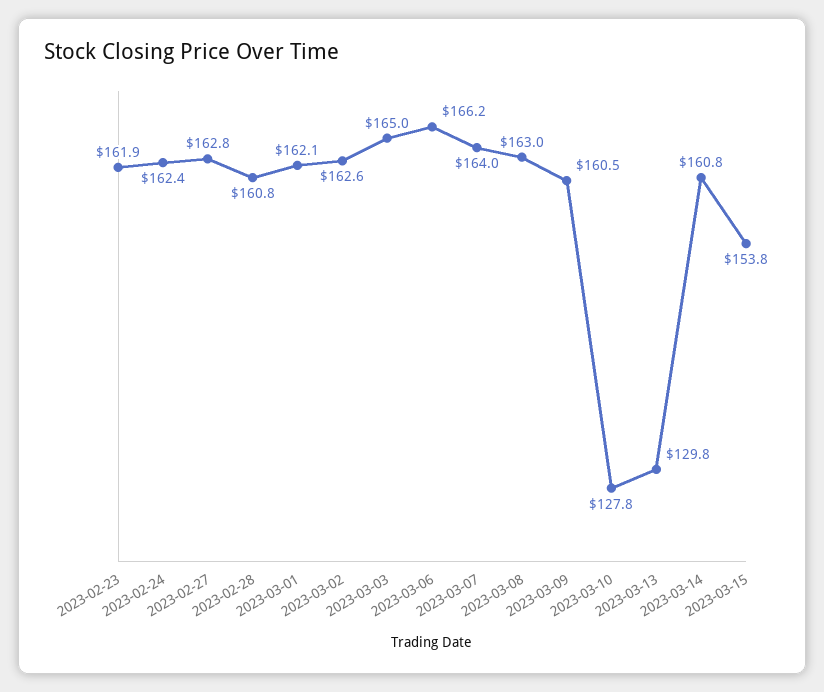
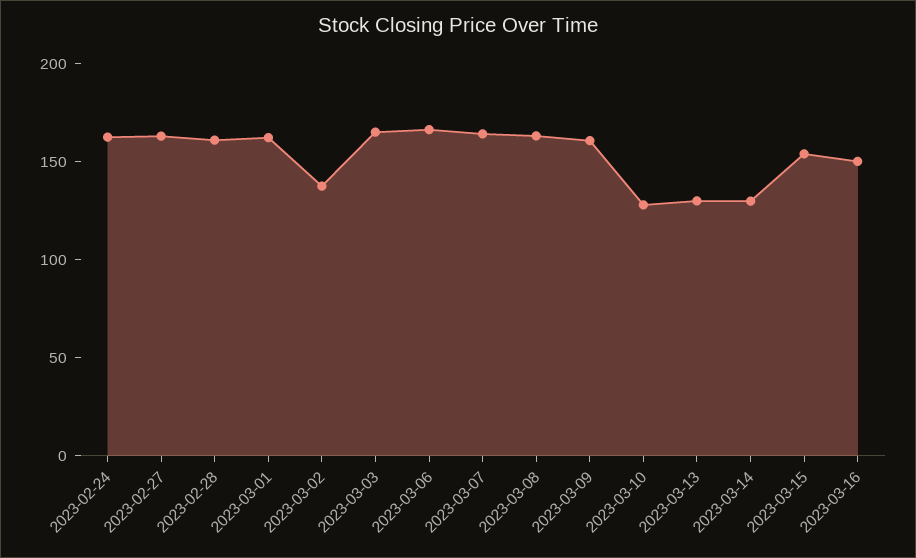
2023-02-23: 161.9 -> none
2023-03-02: 162.6 -> 140
2023-03-14: 160.8 -> 130
2023-03-16: none -> 150

